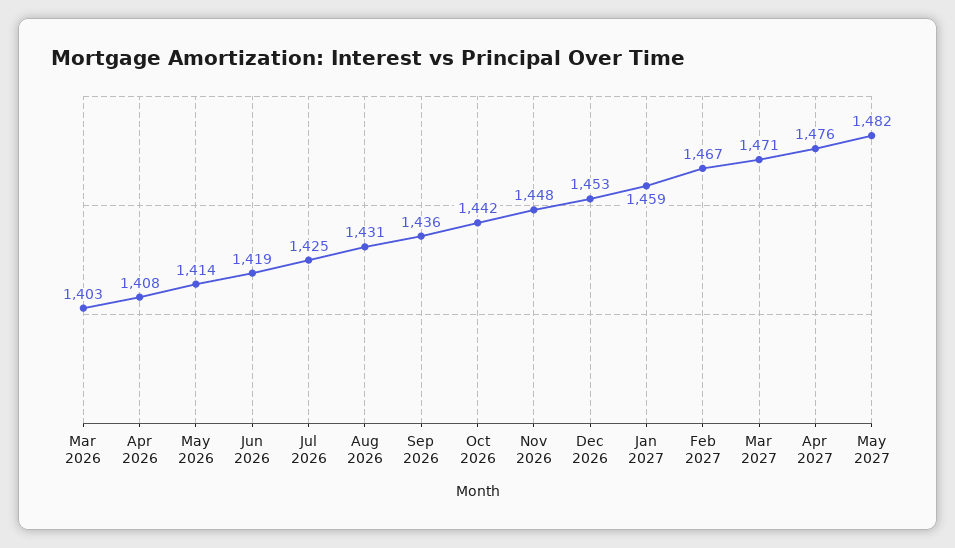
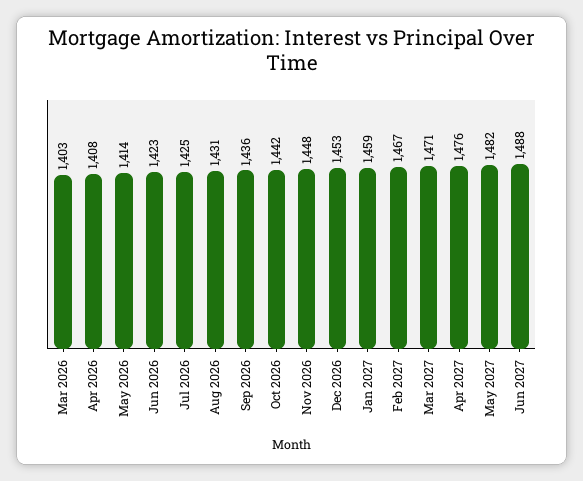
Jun 2026: 1419 -> 1423
Jun 2027: none -> 1488

